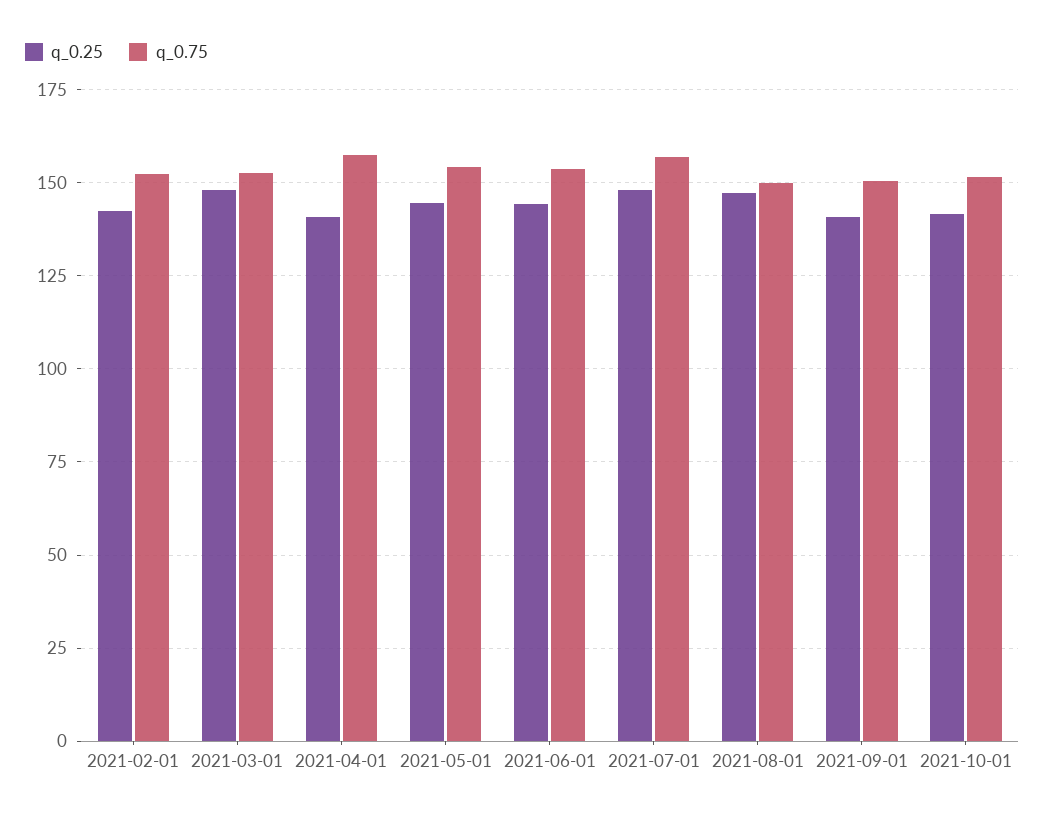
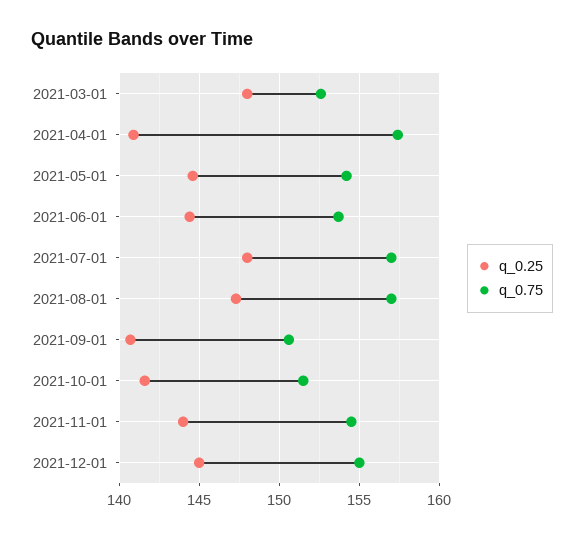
q_0.25, 2021-02-01: 142.5 -> none
q_0.75, 2021-02-01: 152.5 -> none
q_0.75, 2021-08-01: 150 -> 157
q_0.25, 2021-11-01: none -> 144
q_0.75, 2021-11-01: none -> 154.5
q_0.25, 2021-12-01: none -> 145
q_0.75, 2021-12-01: none -> 155

